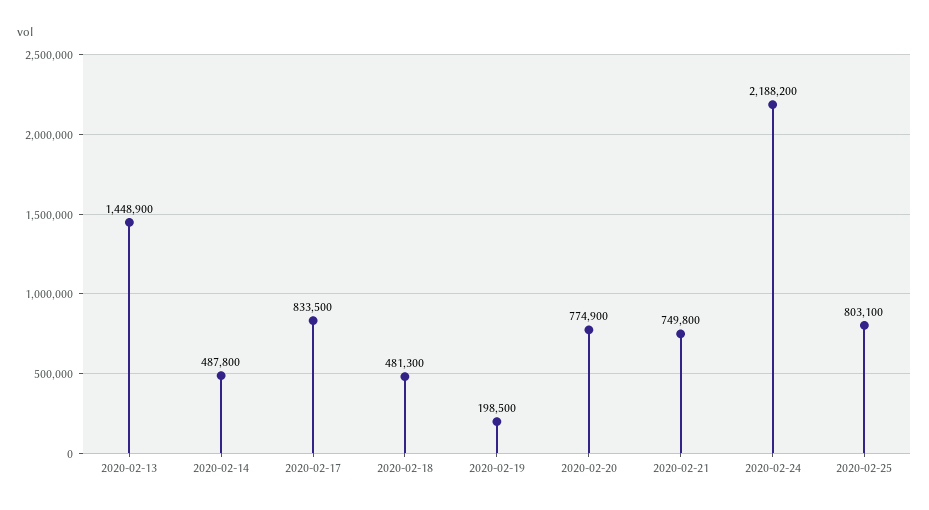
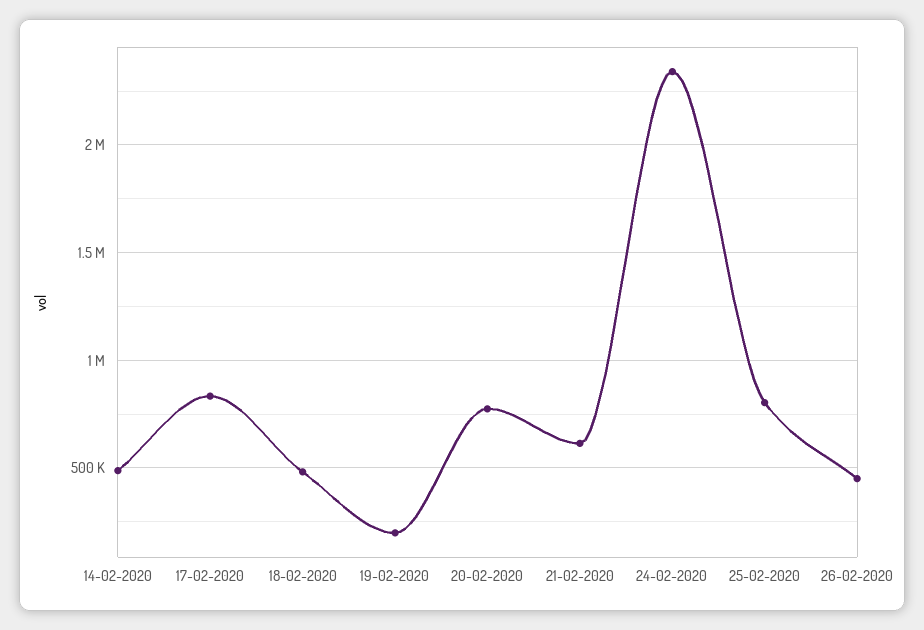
2020-02-13: 1448900 -> none
2020-02-21: 749800 -> 600000
2020-02-24: 2188200 -> 2350000
26-02-2020: none -> 450000

